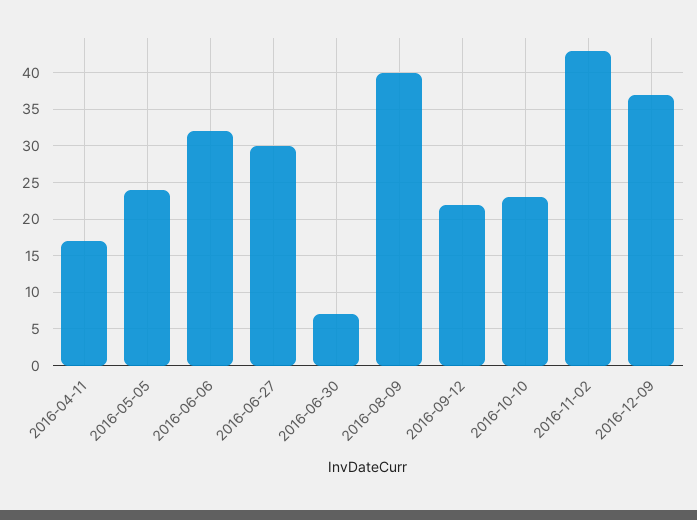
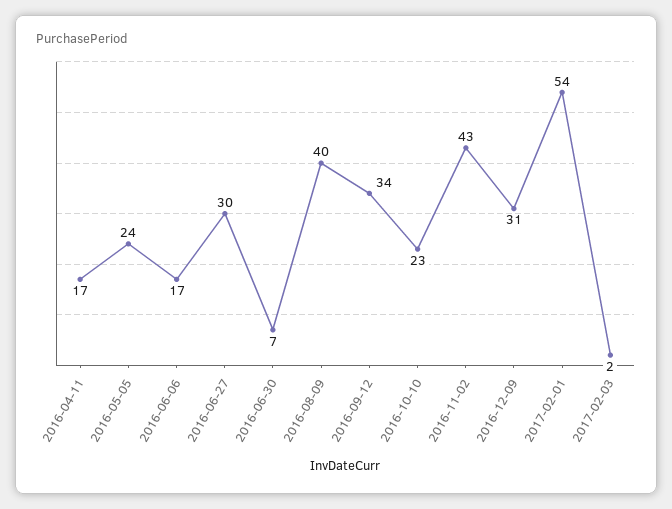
2016-06-06: 32 -> 17
2016-09-12: 22 -> 34
2016-12-09: 37 -> 31
2017-02-01: none -> 54
2017-02-03: none -> 2

